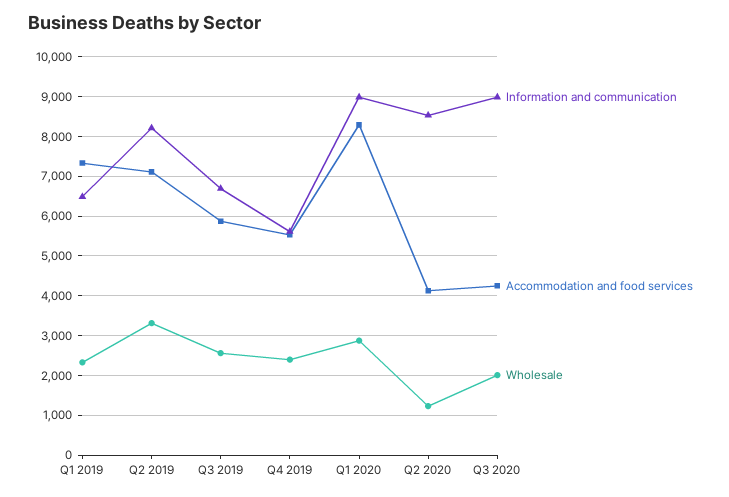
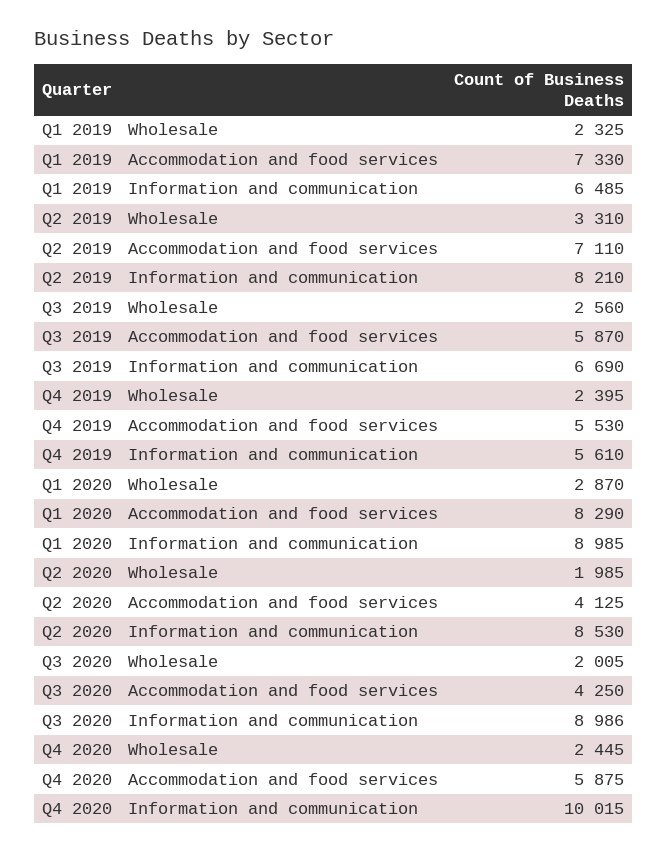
Wholesale, Q2 2020: 1200 -> 1985
Wholesale, Q4 2020: none -> 2445
Accommodation and food services, Q4 2020: none -> 5875
Information and communication, Q4 2020: none -> 10015

